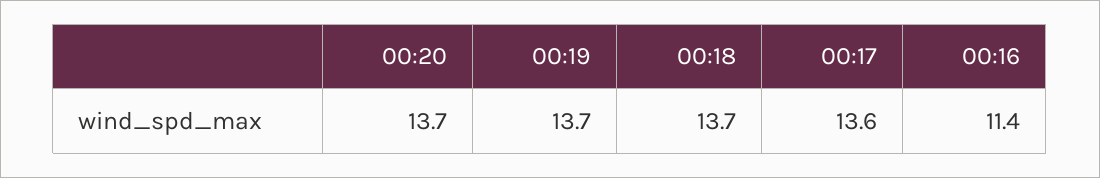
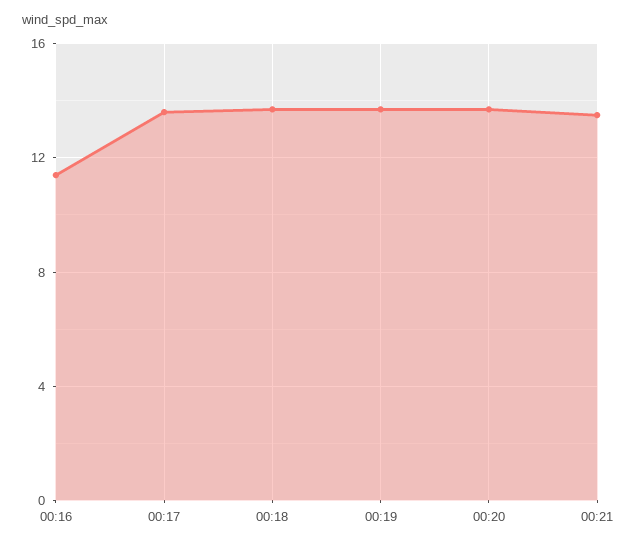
00:21: none -> 13.5

